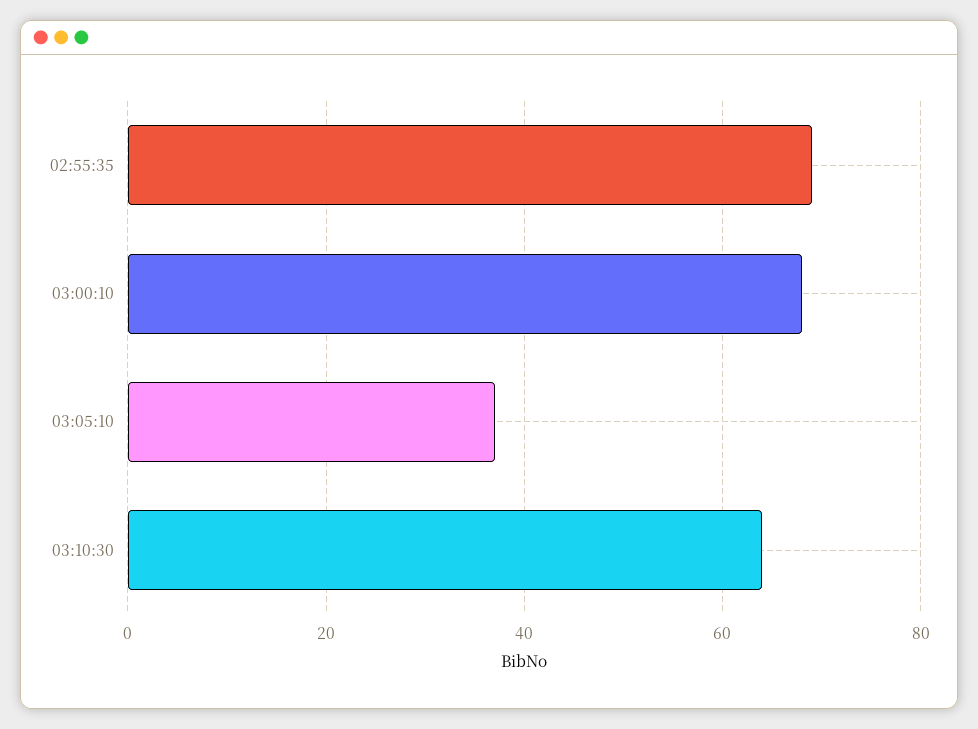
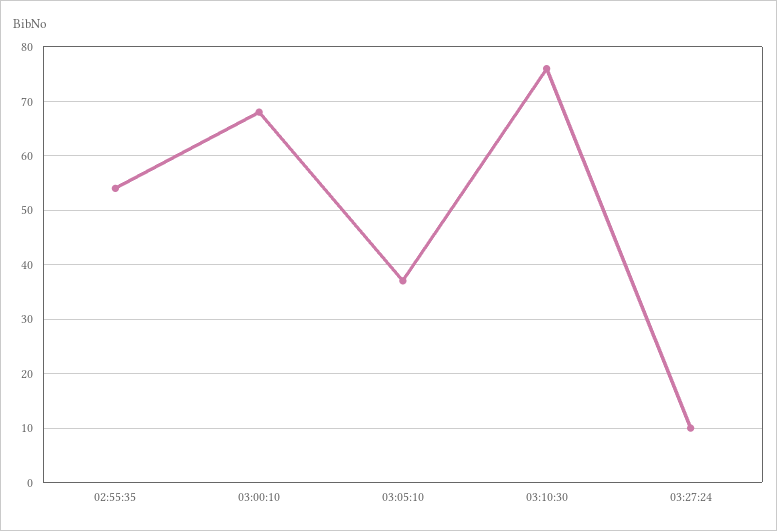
02:55:35: 70 -> 55
03:10:30: 65 -> 75
03:27:24: none -> 10

